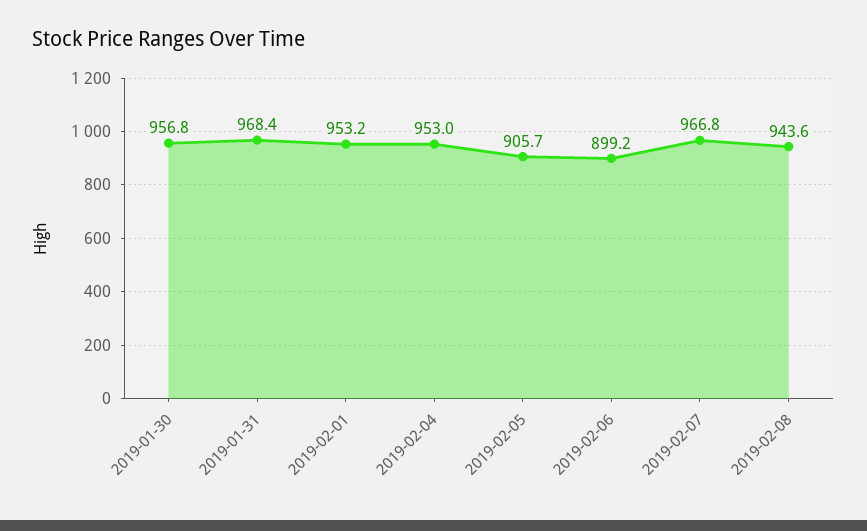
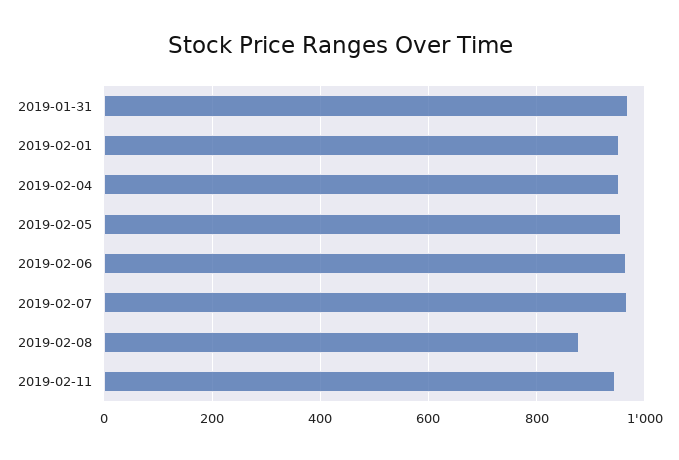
2019-01-30: 956.8 -> none
2019-02-05: 905.7 -> 960
2019-02-06: 899.2 -> 960
2019-02-08: 943.6 -> 880
2019-02-11: none -> 940

